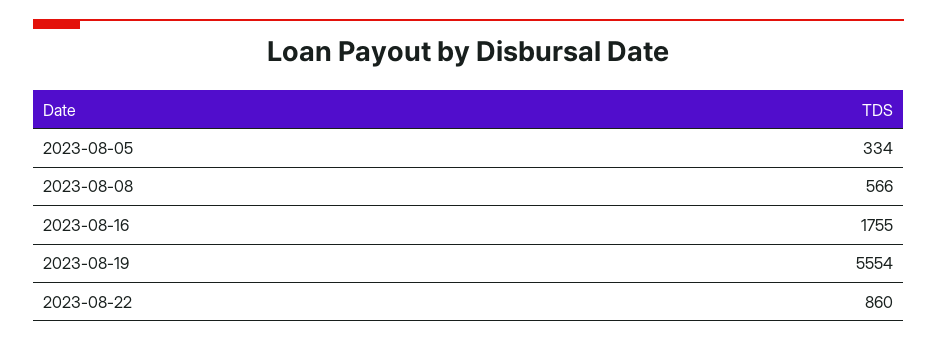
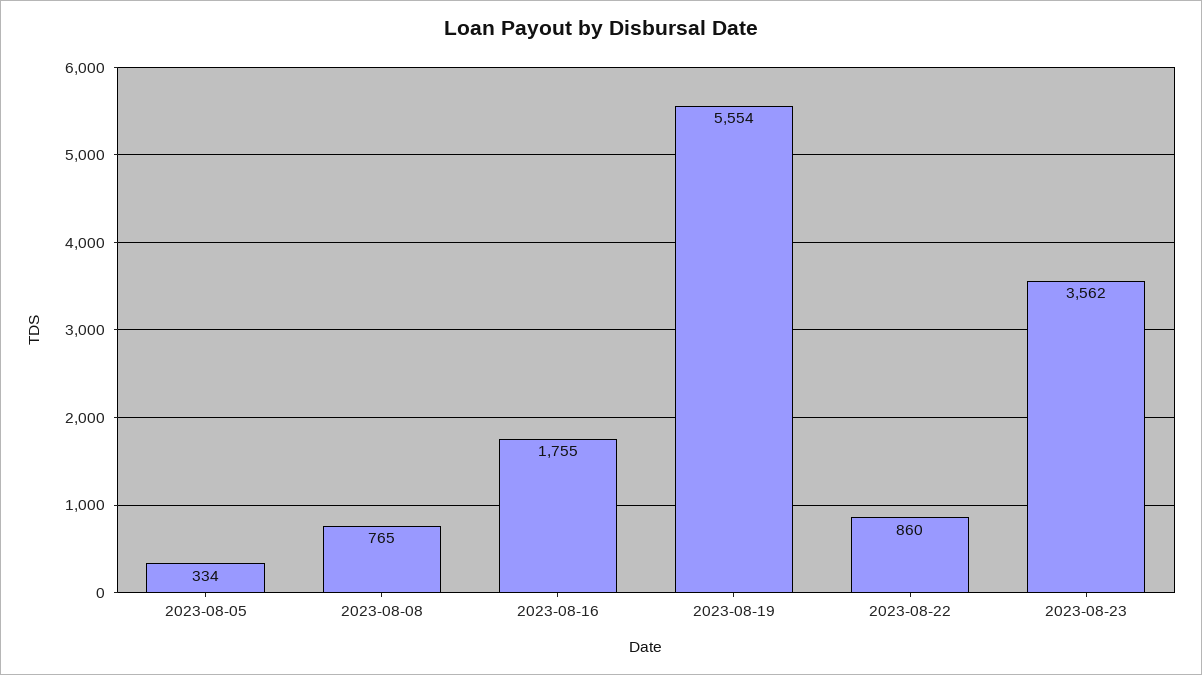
2023-08-08: 566 -> 765
2023-08-23: none -> 3562

